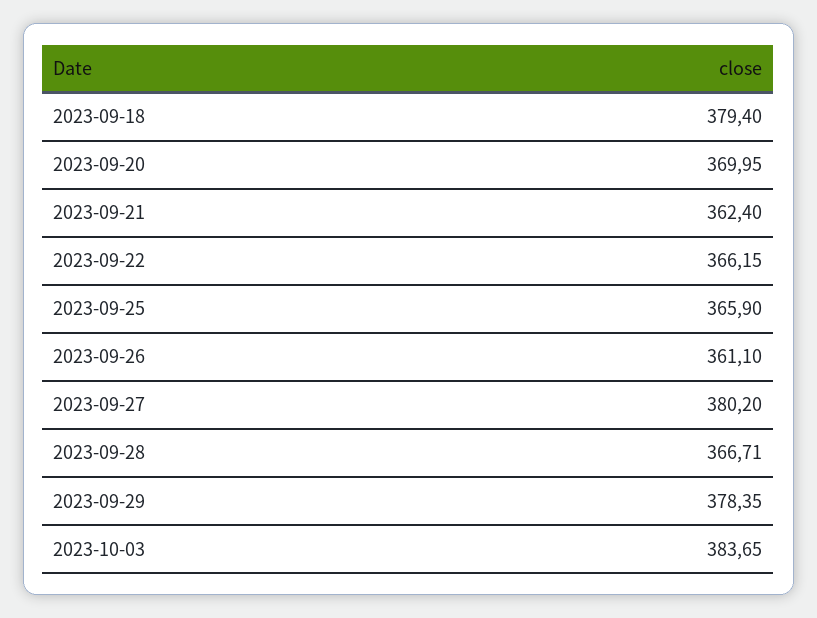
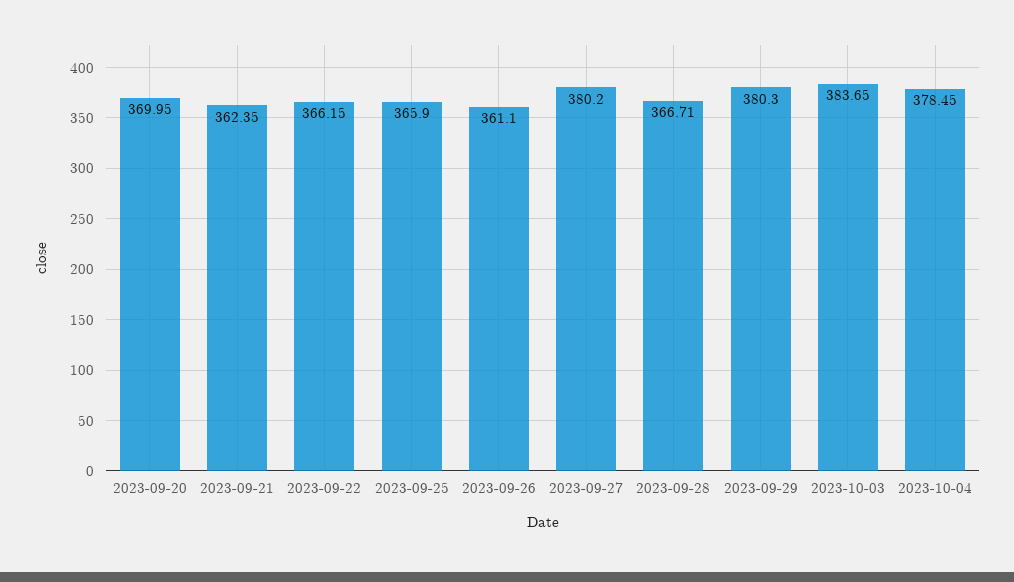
2023-09-18: 379.4 -> none
2023-09-21: 362.4 -> 362.35
2023-09-29: 378.35 -> 380.3
2023-10-04: none -> 378.45

